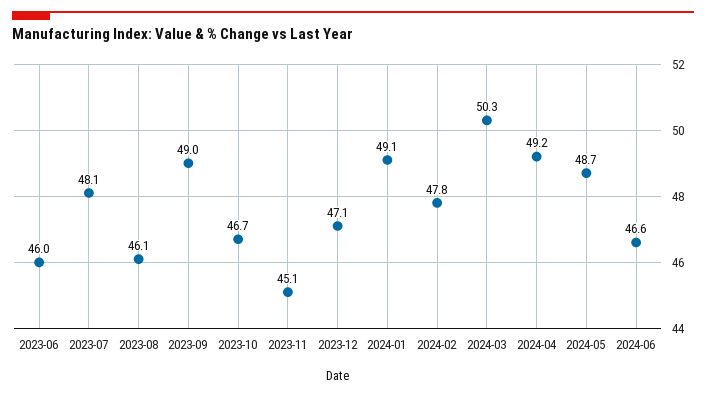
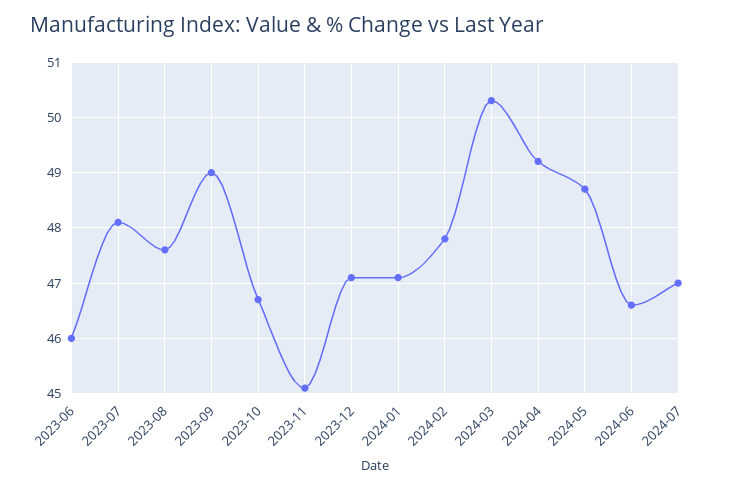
2023-08: 46.1 -> 47.5
2024-01: 49.1 -> 47
2024-07: none -> 47

